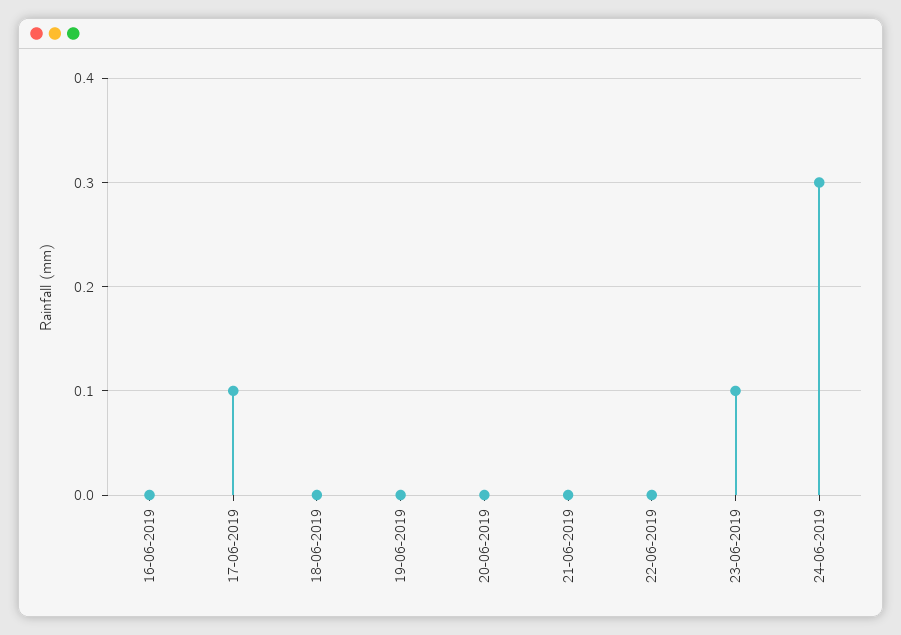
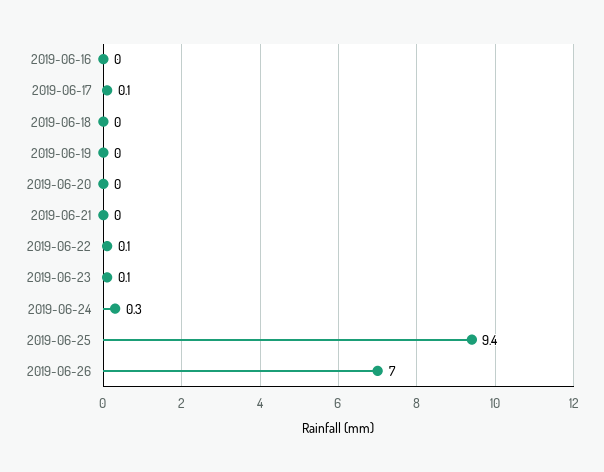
22-06-2019: 0 -> 0.1
2019-06-25: none -> 9.4
2019-06-26: none -> 7

